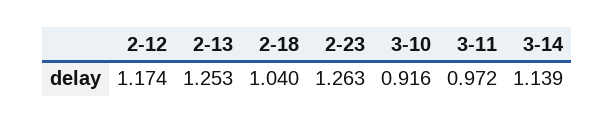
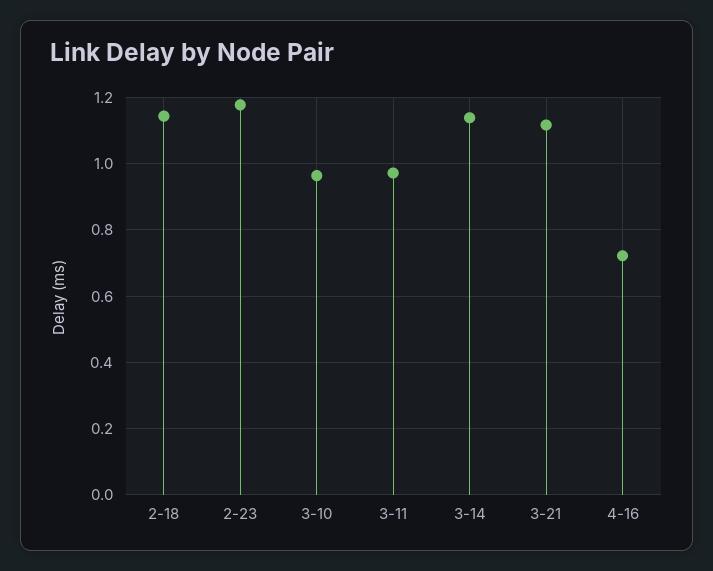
2-12: 1.174 -> none
2-13: 1.253 -> none
2-18: 1.04 -> 1.14
2-23: 1.263 -> 1.18
3-10: 0.916 -> 0.96
3-21: none -> 1.12
4-16: none -> 0.72

